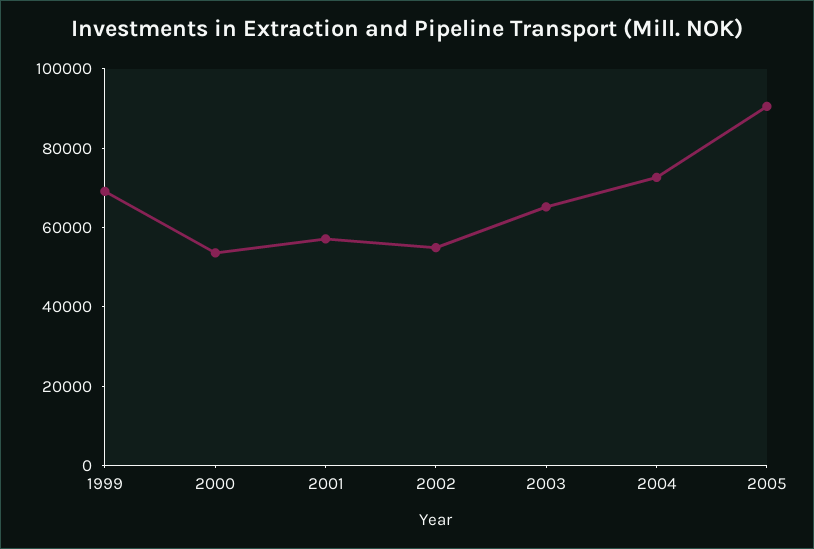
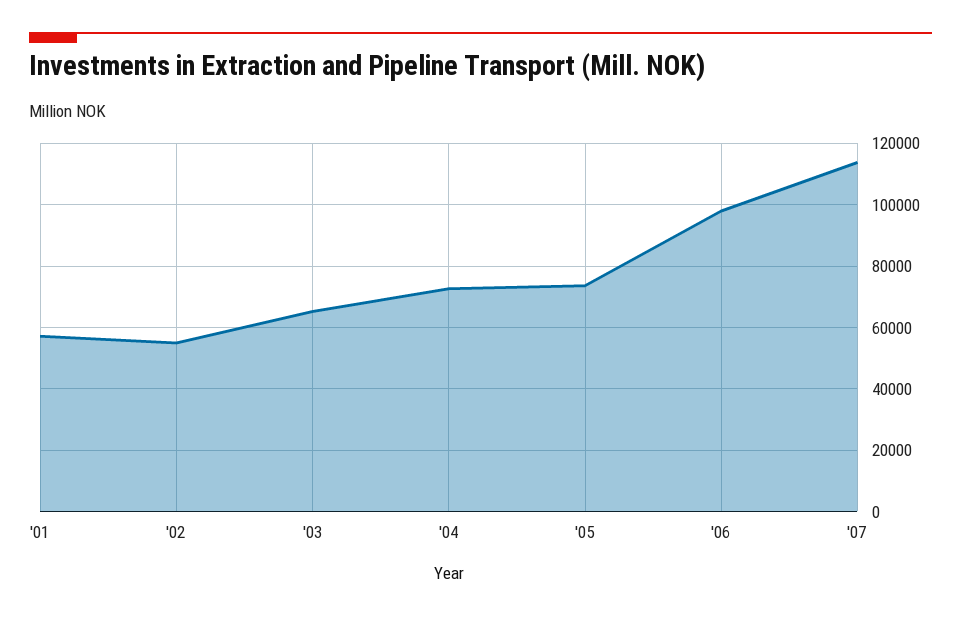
1999: 70000 -> none
2000: 55000 -> none
2005: 90000 -> 74000
'06: none -> 98000
'07: none -> 114000

